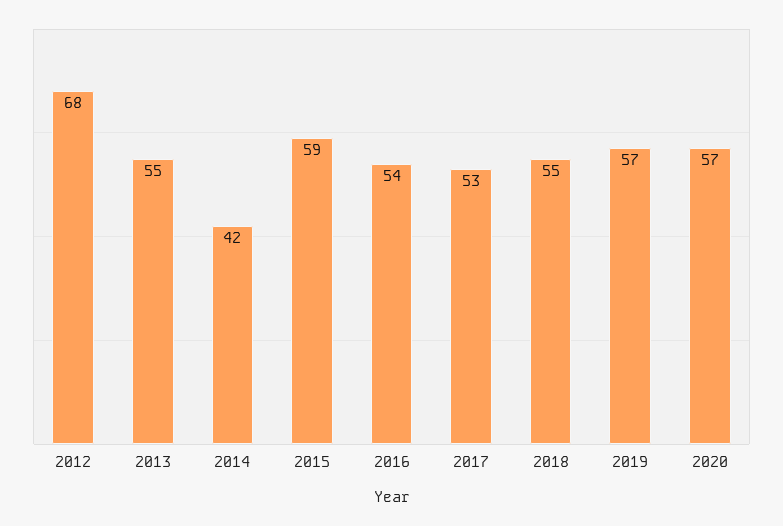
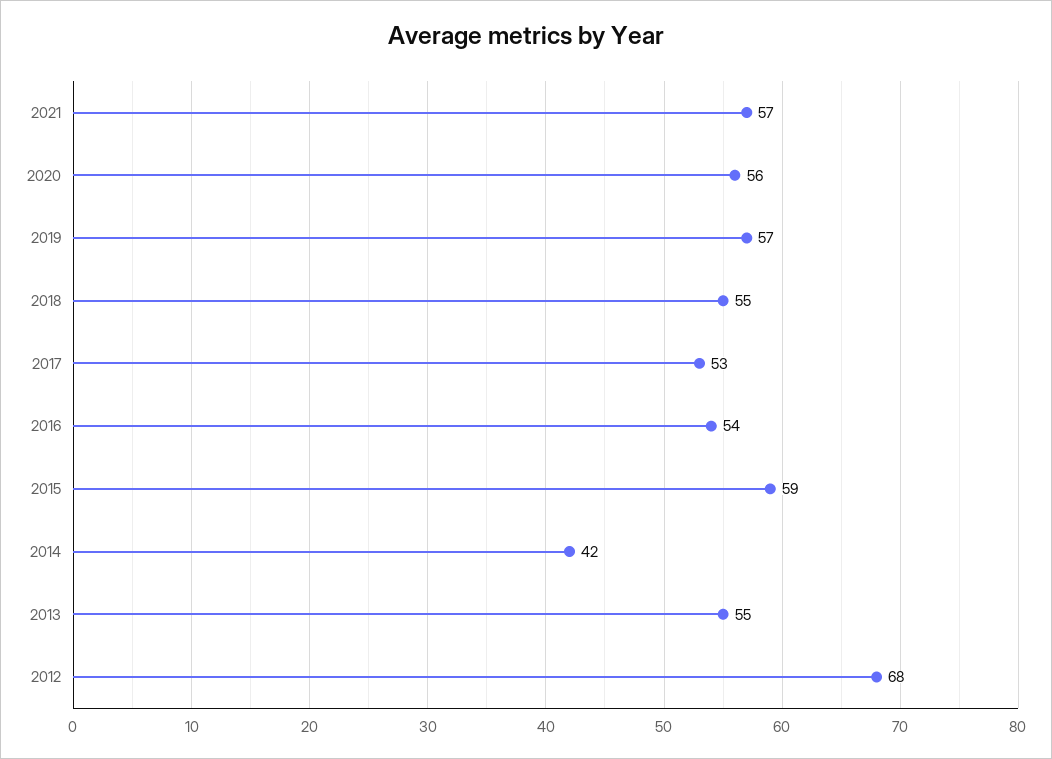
2020: 57 -> 56
2021: none -> 57

